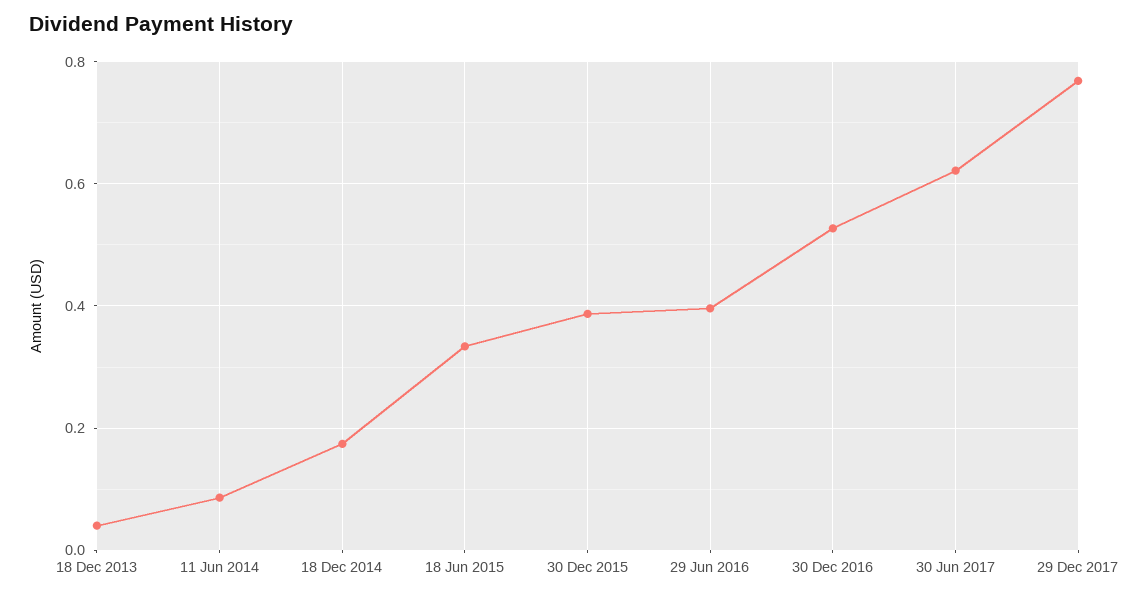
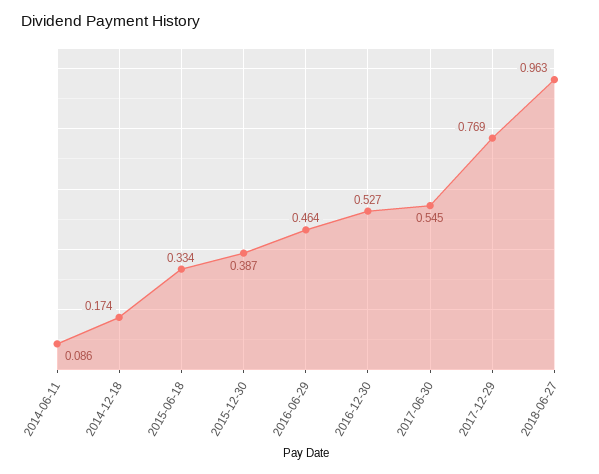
18 Dec 2013: 0.04 -> none
29 Jun 2016: 0.4 -> 0.464
30 Jun 2017: 0.62 -> 0.545
2018-06-27: none -> 0.963

